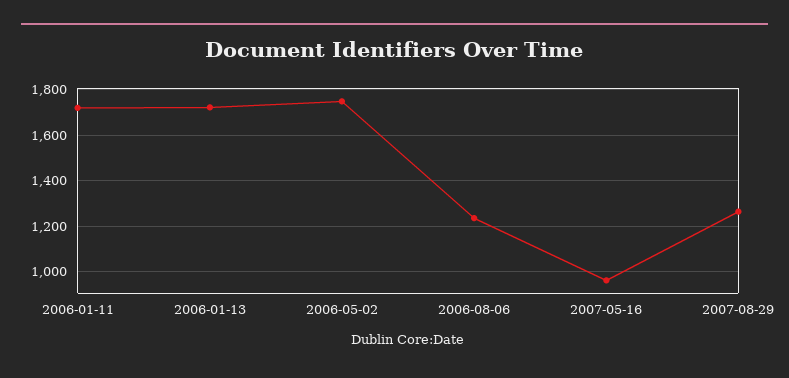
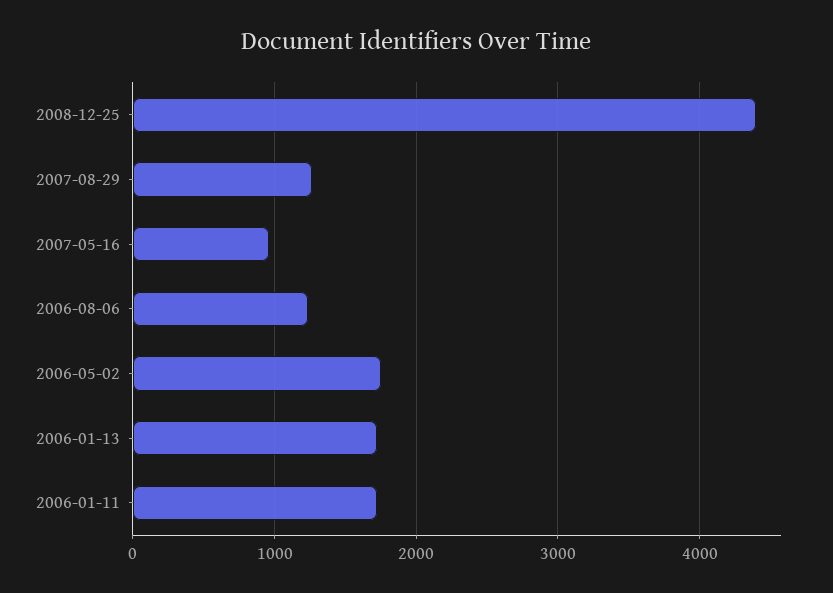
2008-12-25: none -> 4400

